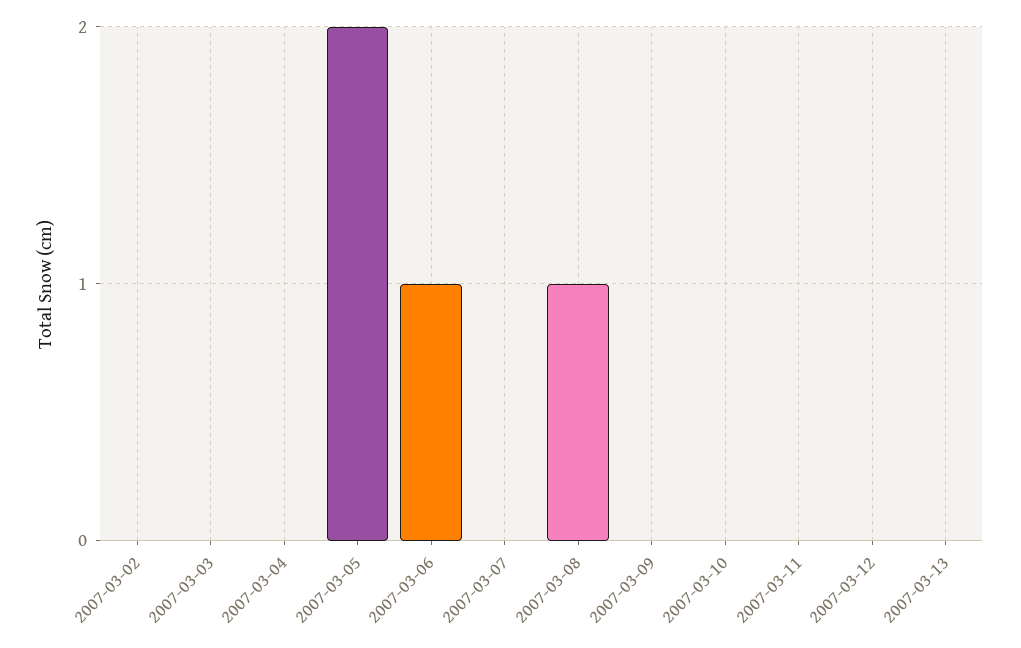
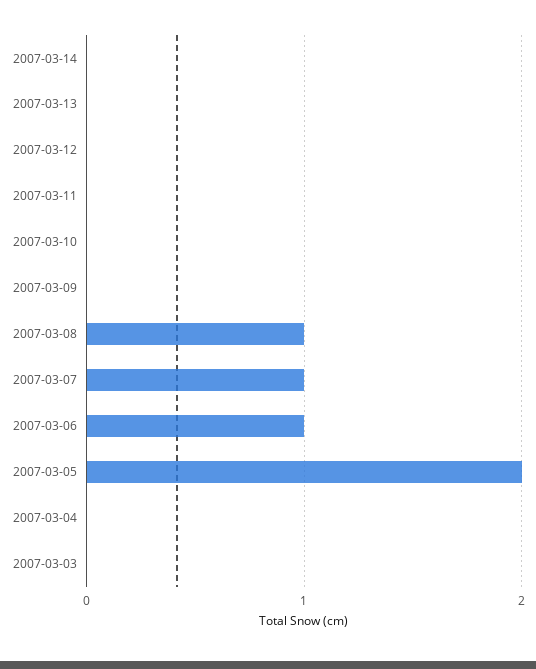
2007-03-02: 0 -> none
2007-03-07: 0 -> 1
2007-03-14: none -> 0

